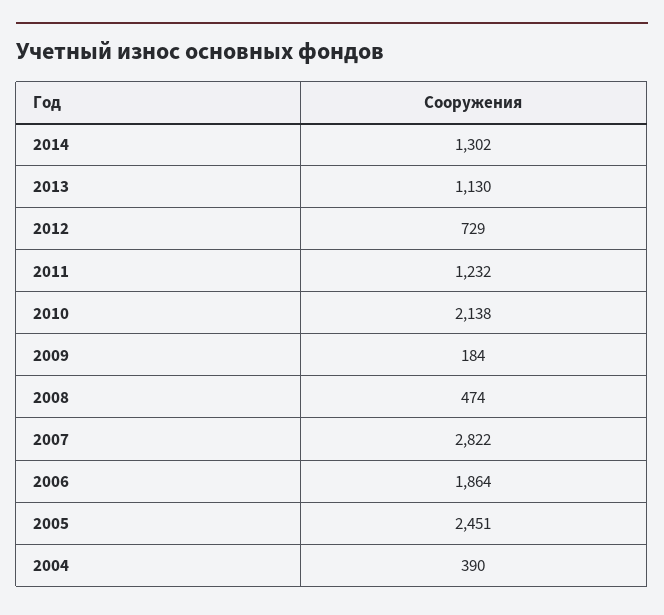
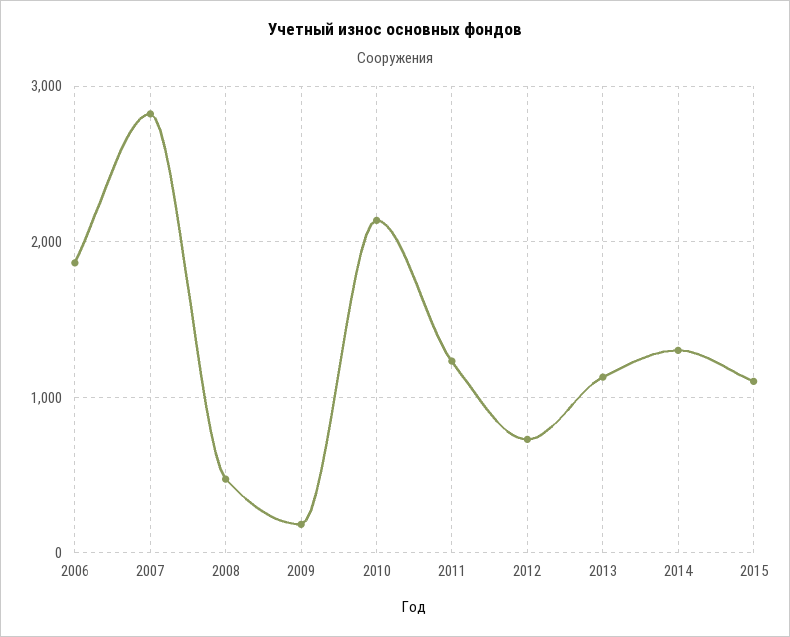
2005: 2451 -> none
2004: 390 -> none
2015: none -> 1100

